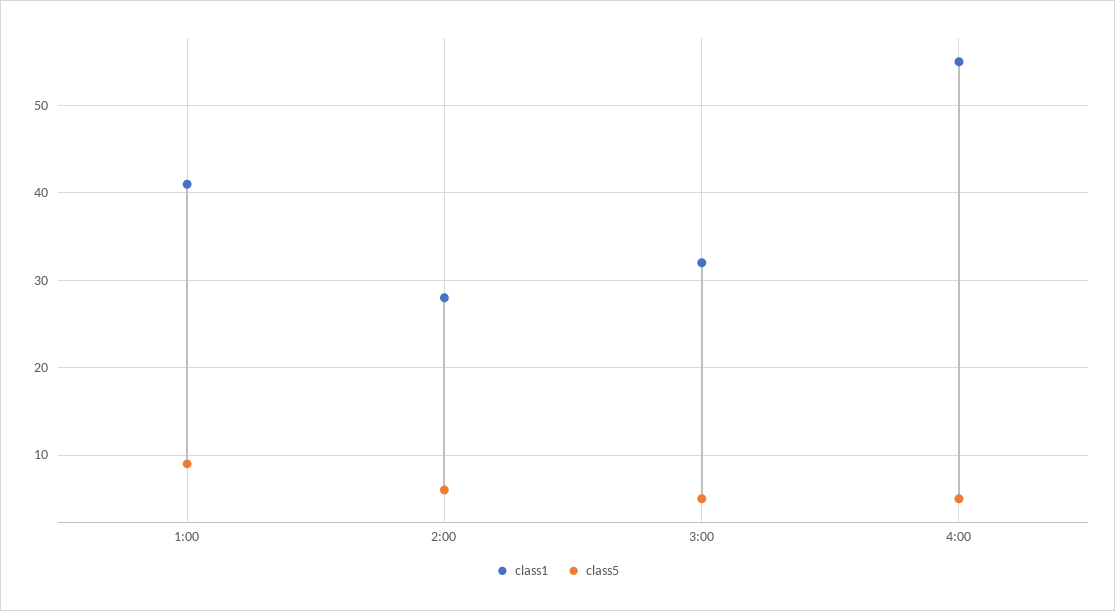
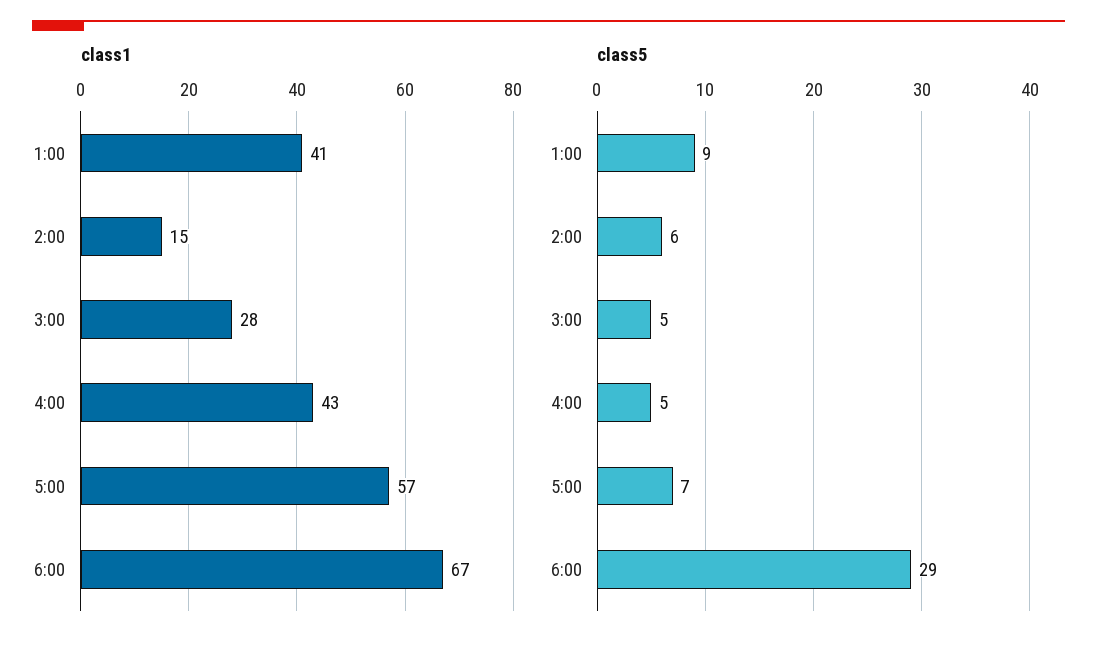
class1, 2:00: 28 -> 15
class1, 3:00: 32 -> 28
class1, 4:00: 55 -> 43
class1, 5:00: none -> 57
class1, 6:00: none -> 67
class5, 5:00: none -> 7
class5, 6:00: none -> 29

